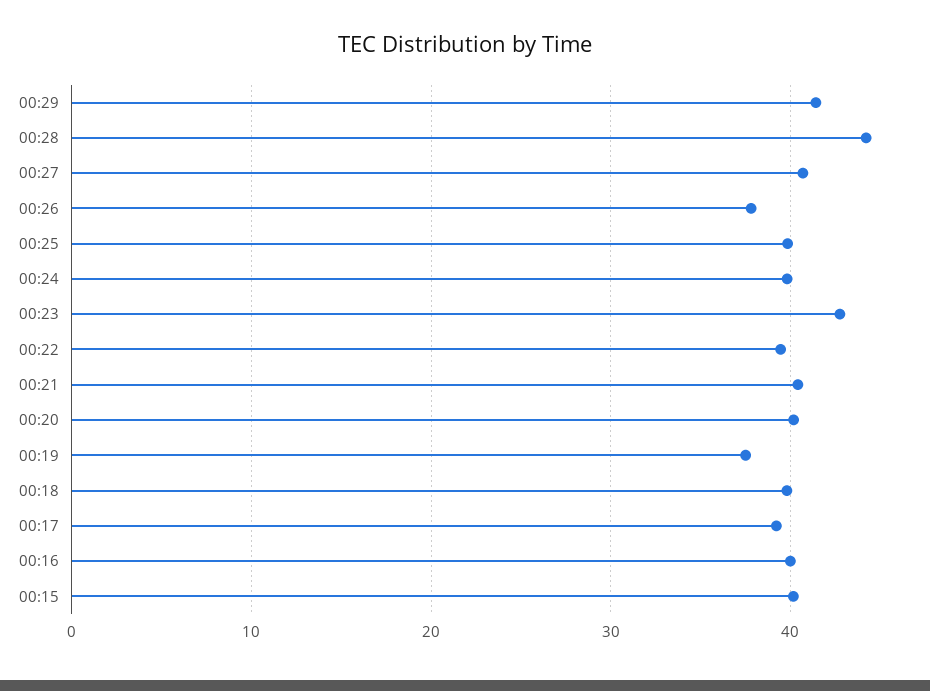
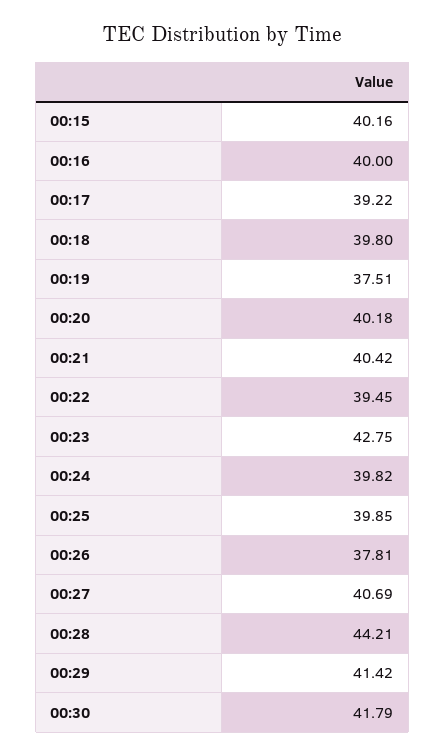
00:30: none -> 41.79

